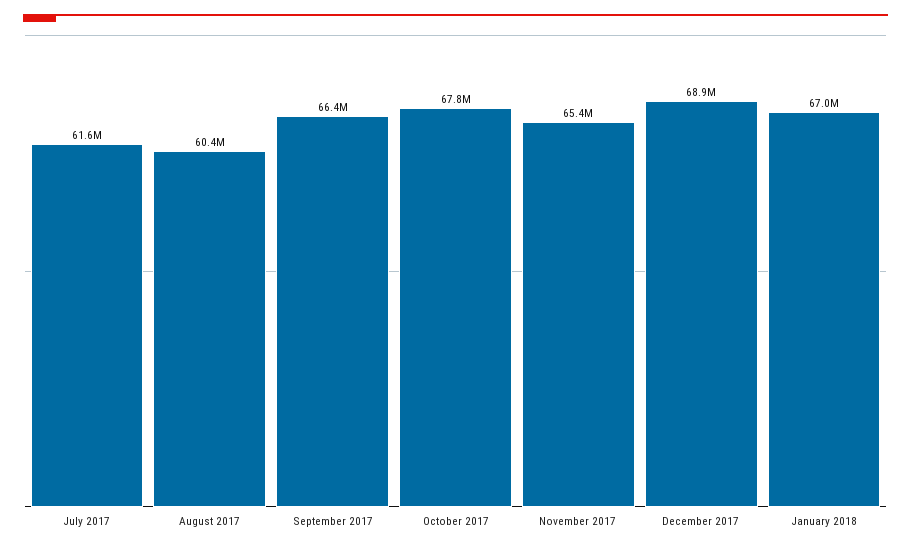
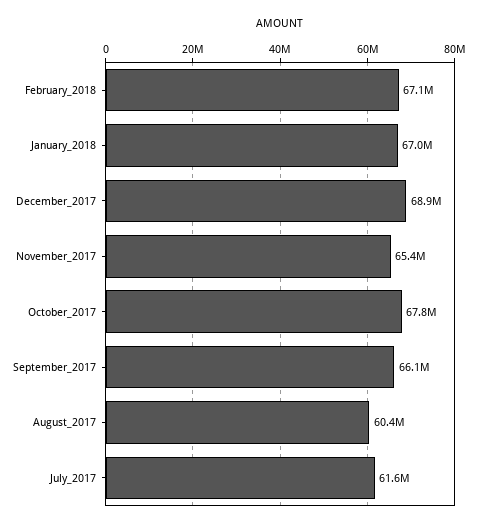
September 2017: 66400000 -> 66100000
February_2018: none -> 67100000

